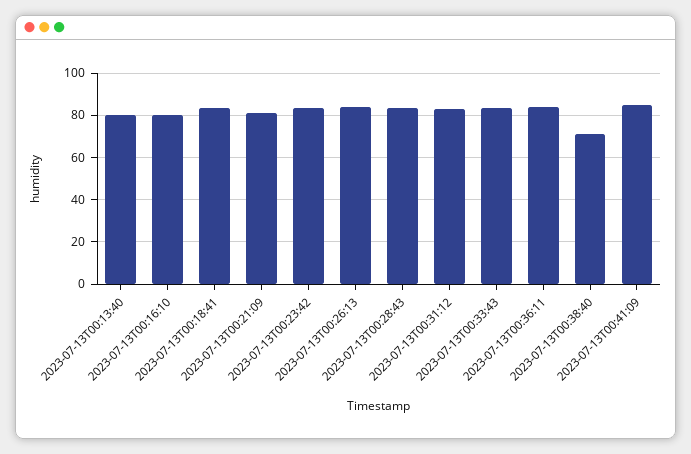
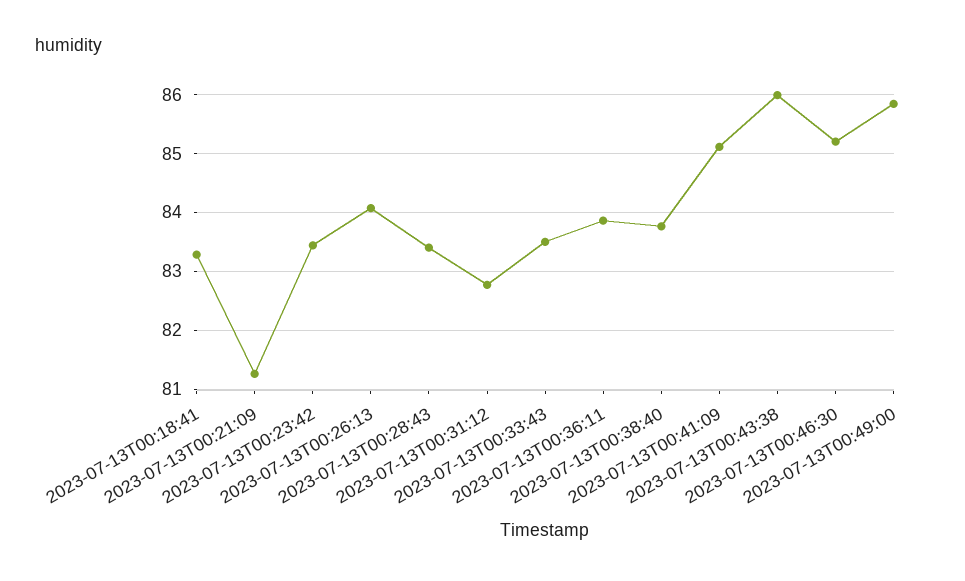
2023-07-13T00:13:40: 80 -> none
2023-07-13T00:16:10: 80 -> none
2023-07-13T00:38:40: 70 -> 83.8
2023-07-13T00:43:38: none -> 86
2023-07-13T00:46:30: none -> 85.2
2023-07-13T00:49:00: none -> 85.8

